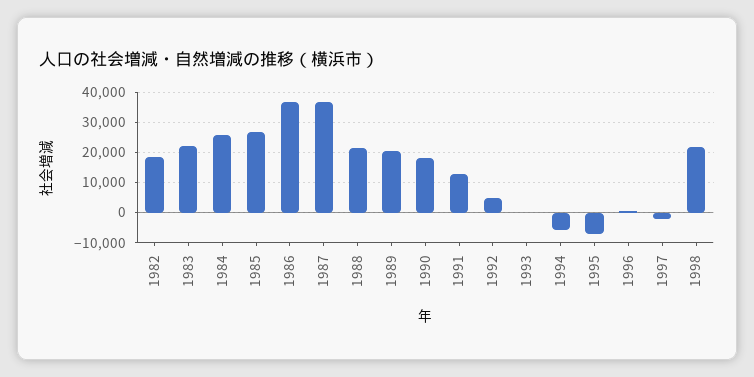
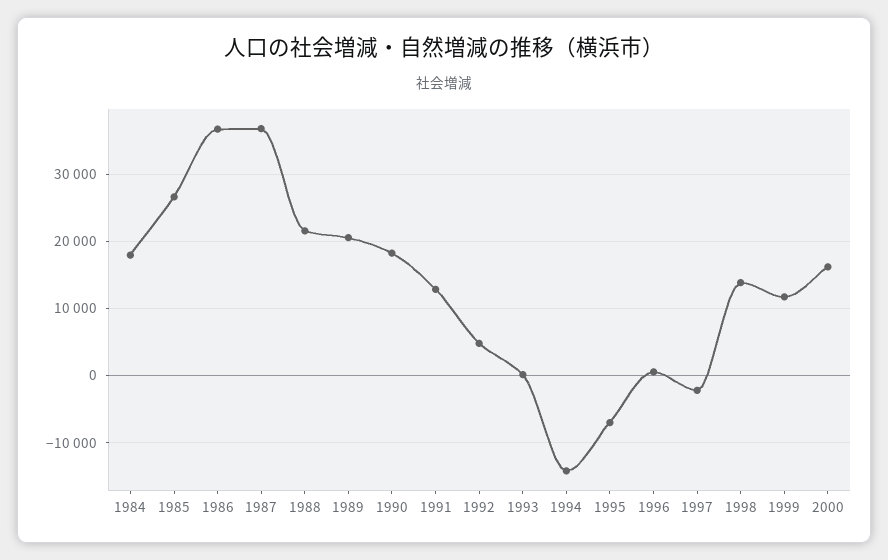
1982: 18000 -> none
1983: 22000 -> none
1984: 26000 -> 18000
1994: -6000 -> -14000
1998: 22000 -> 14000
1999: none -> 12000
2000: none -> 16000

